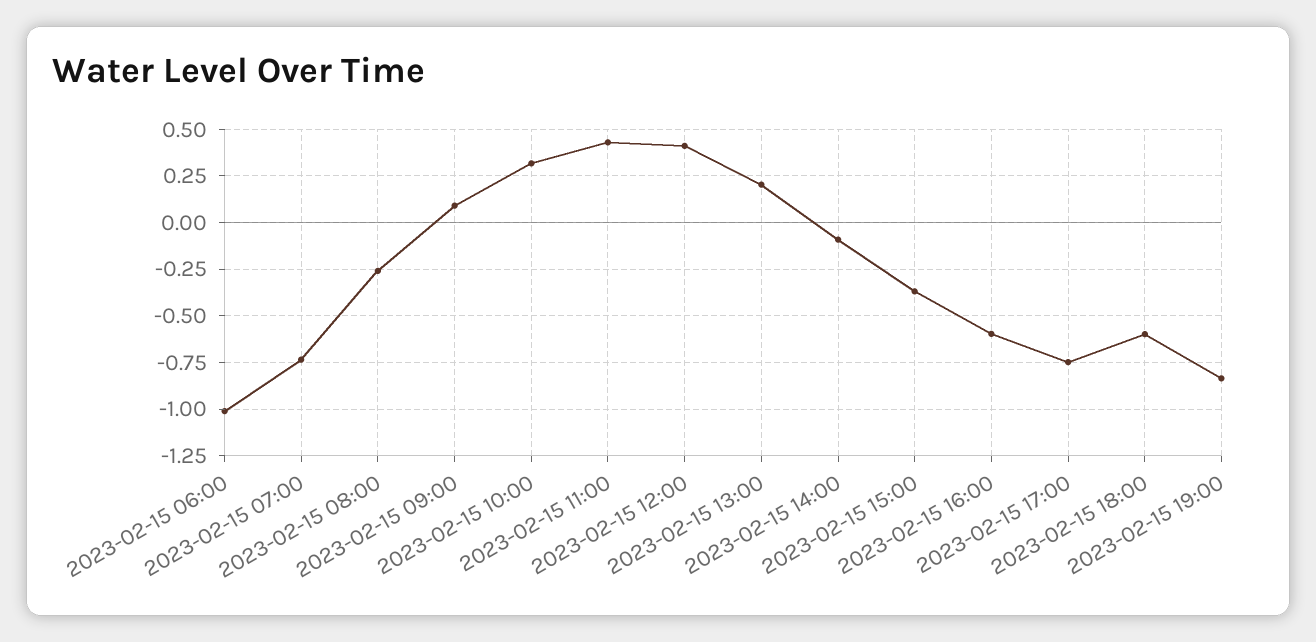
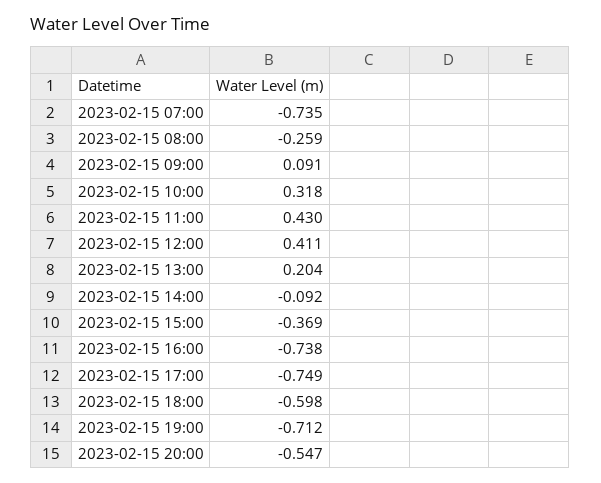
2023-02-15 06:00: -1 -> none
2023-02-15 16:00: -0.6 -> -0.738
2023-02-15 19:00: -0.85 -> -0.712
2023-02-15 20:00: none -> -0.547

